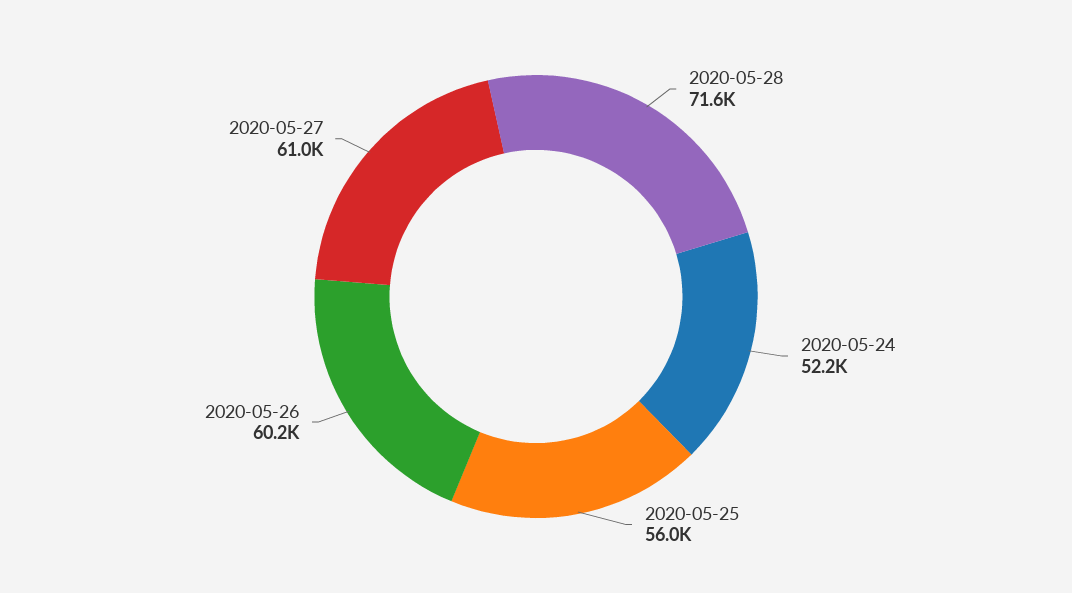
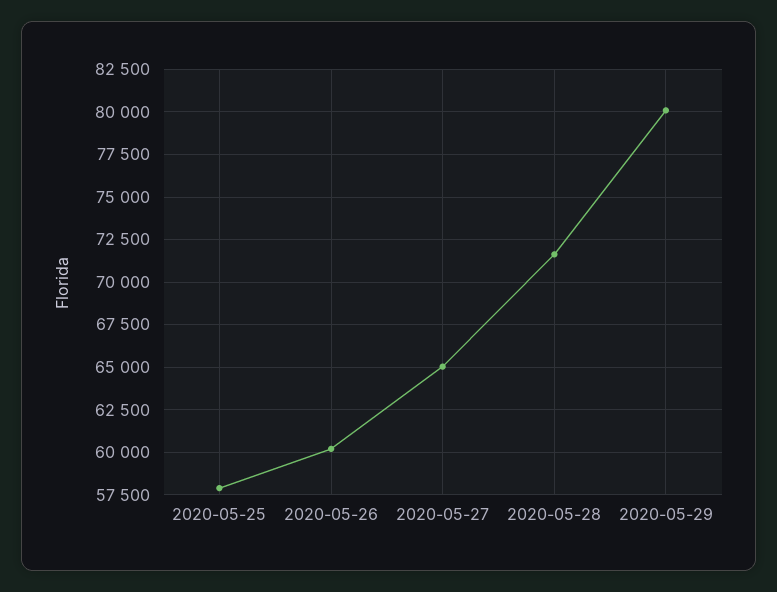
2020-05-24: 52200 -> none
2020-05-25: 56000 -> 58000
2020-05-27: 61000 -> 65000
2020-05-29: none -> 80000

